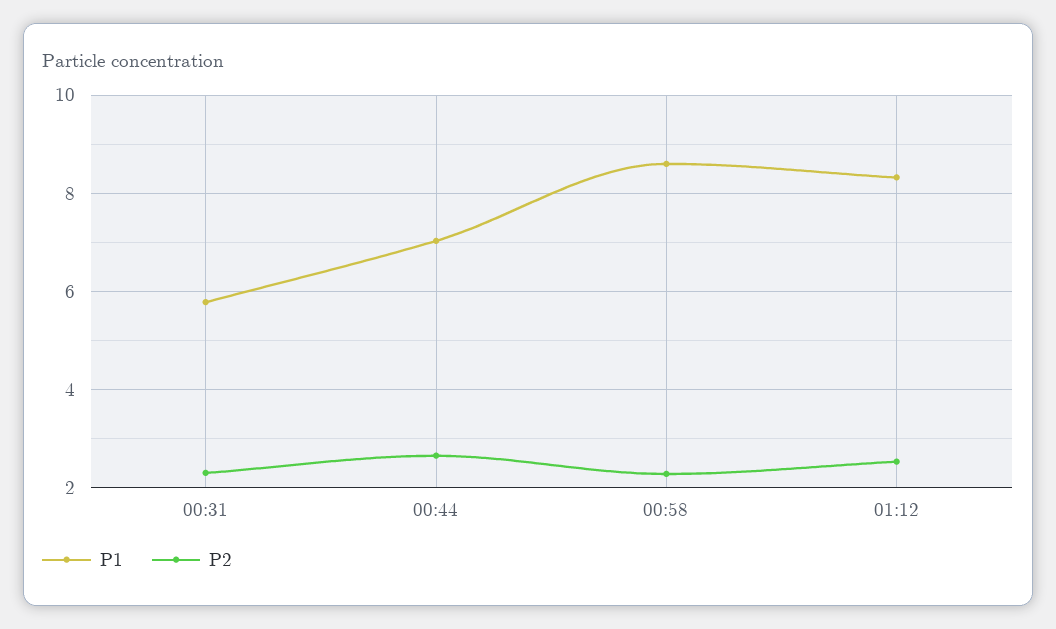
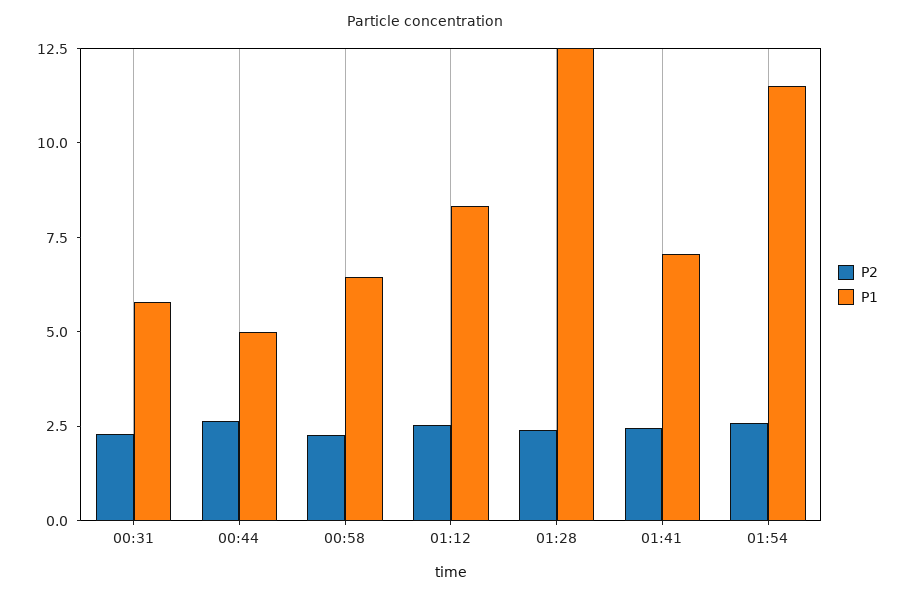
P1, 00:44: 7 -> 5
P1, 00:58: 8.6 -> 6.5
P2, 01:28: none -> 2.5
P1, 01:28: none -> 12.5
P2, 01:41: none -> 2.5
P1, 01:41: none -> 7
P2, 01:54: none -> 2.5
P1, 01:54: none -> 11.5

